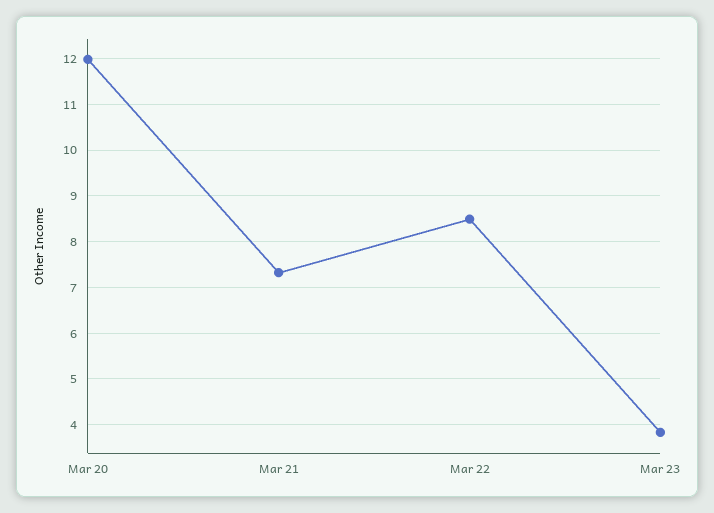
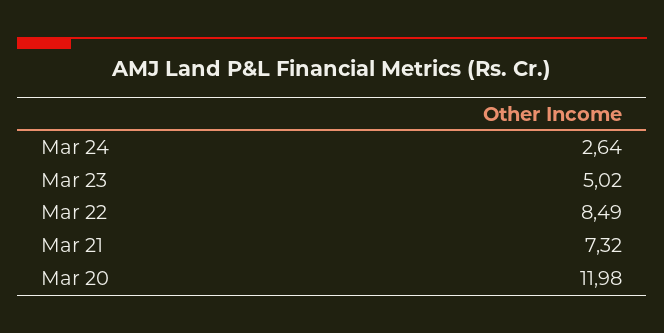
Mar 23: 3.8 -> 5.02
Mar 24: none -> 2.64

